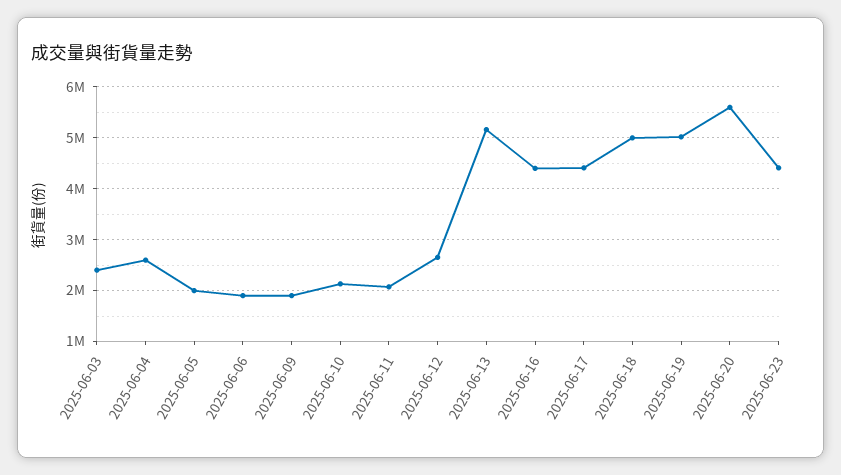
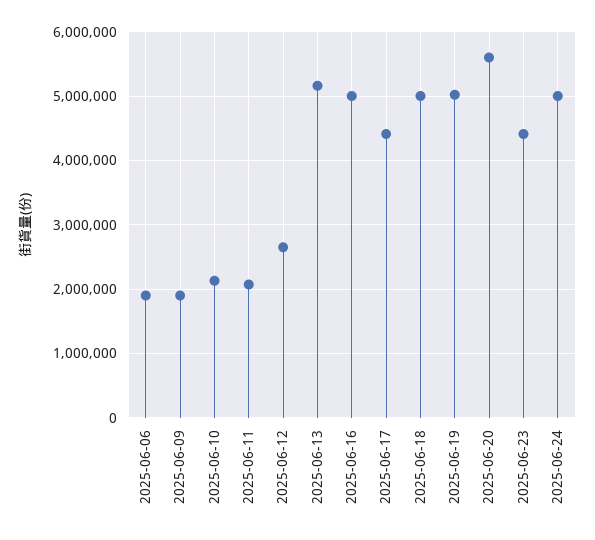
2025-06-03: 2400000 -> none
2025-06-04: 2600000 -> none
2025-06-05: 2000000 -> none
2025-06-16: 4400000 -> 5000000
2025-06-24: none -> 5000000

